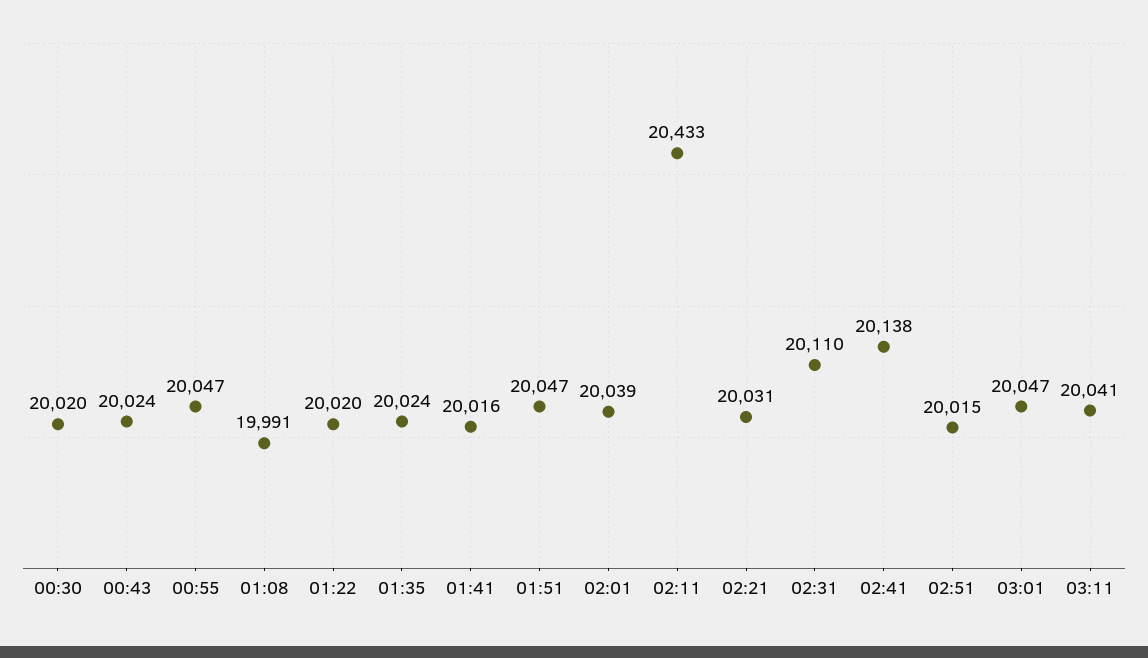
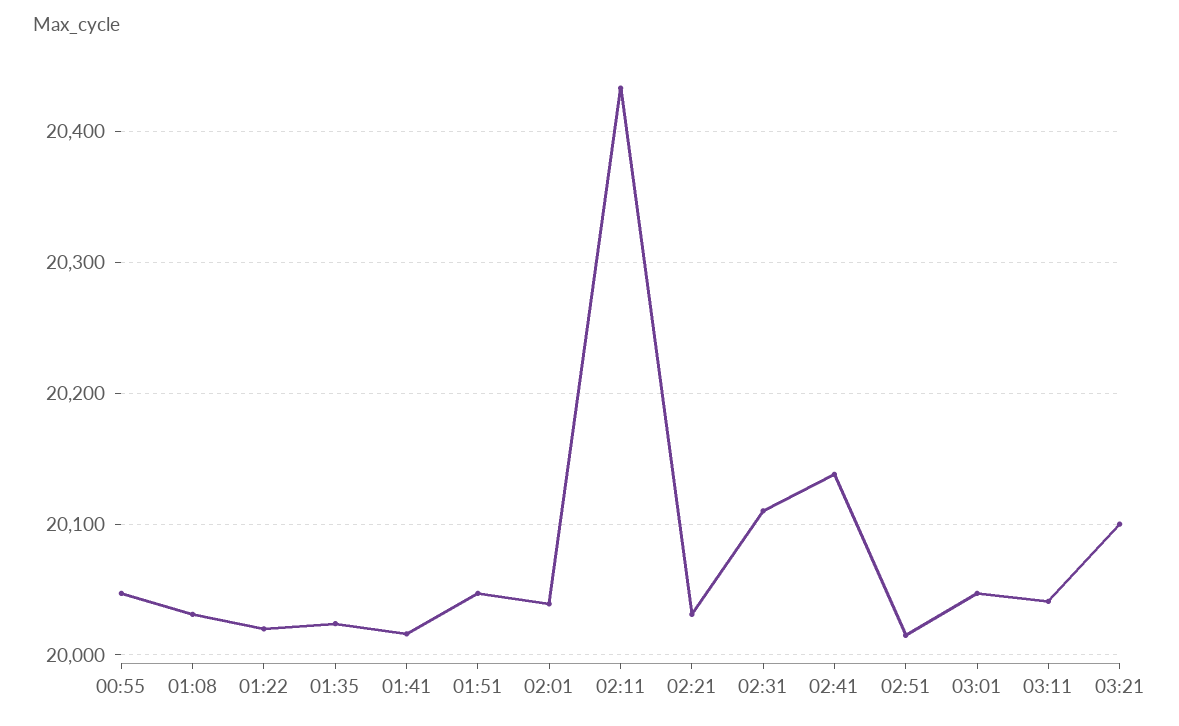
00:30: 20020 -> none
00:43: 20024 -> none
01:08: 19991 -> 20030
03:21: none -> 20100

